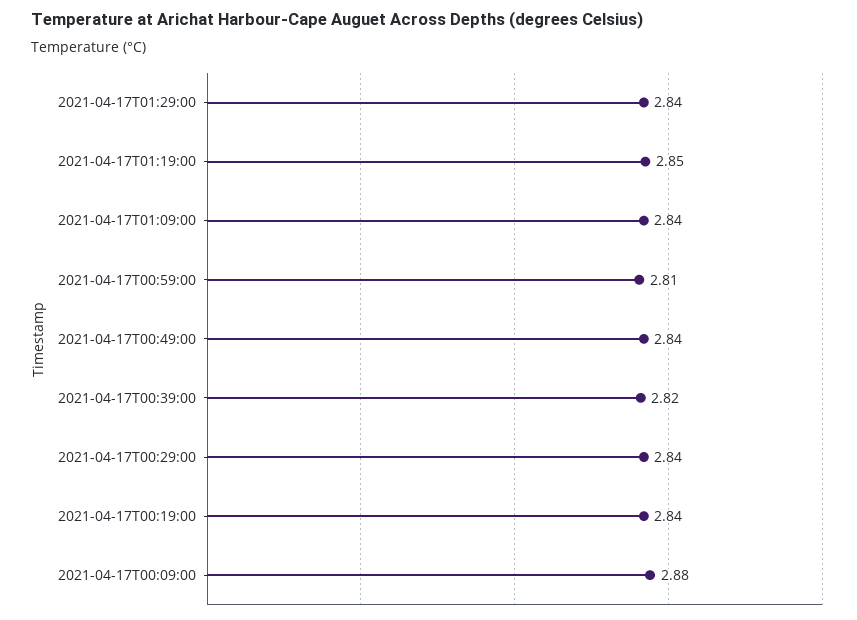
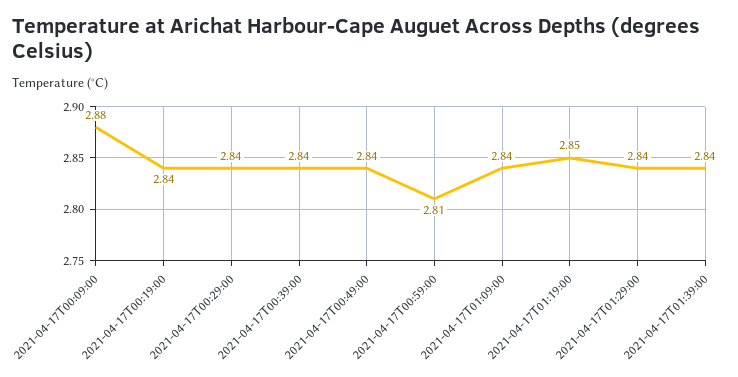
2021-04-17T00:39:00: 2.82 -> 2.84
2021-04-17T01:39:00: none -> 2.84

